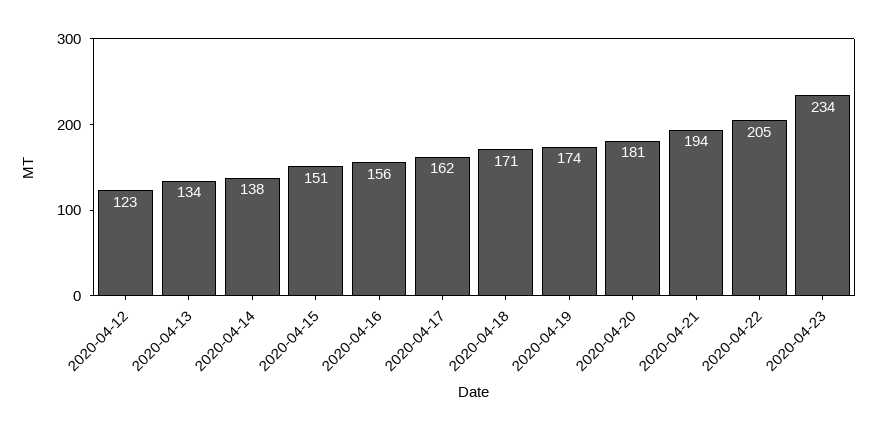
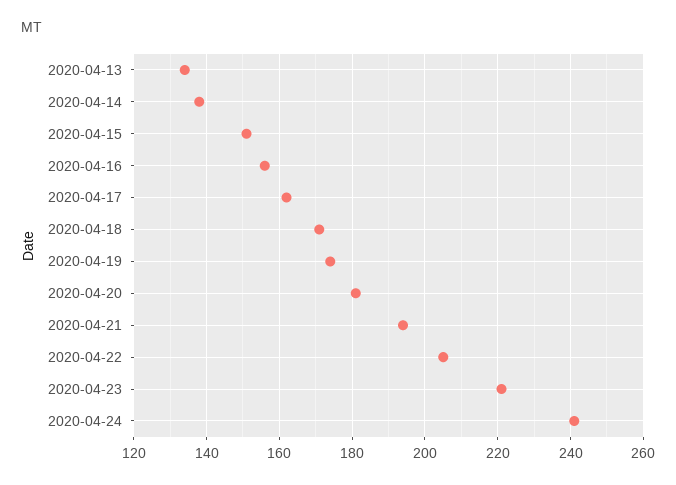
2020-04-12: 123 -> none
2020-04-23: 234 -> 220
2020-04-24: none -> 240

